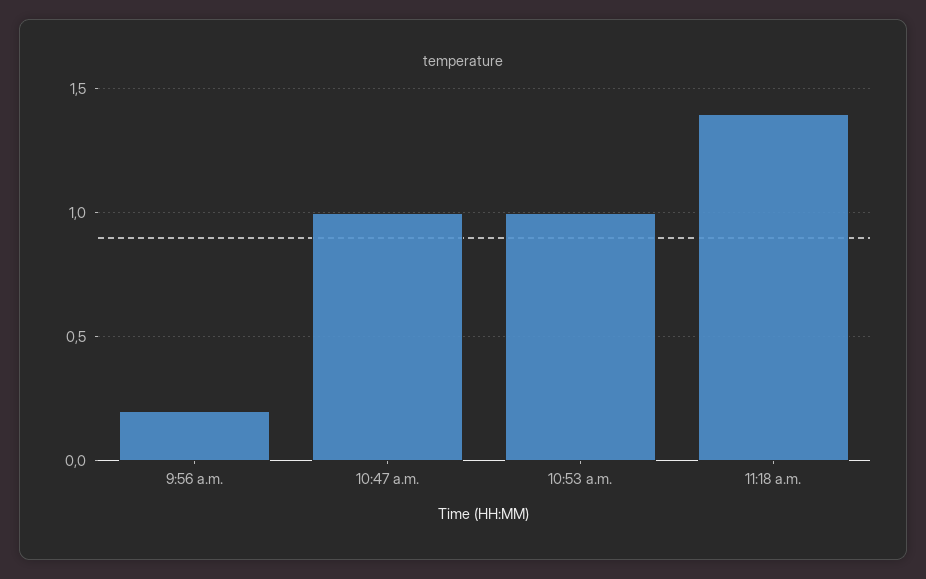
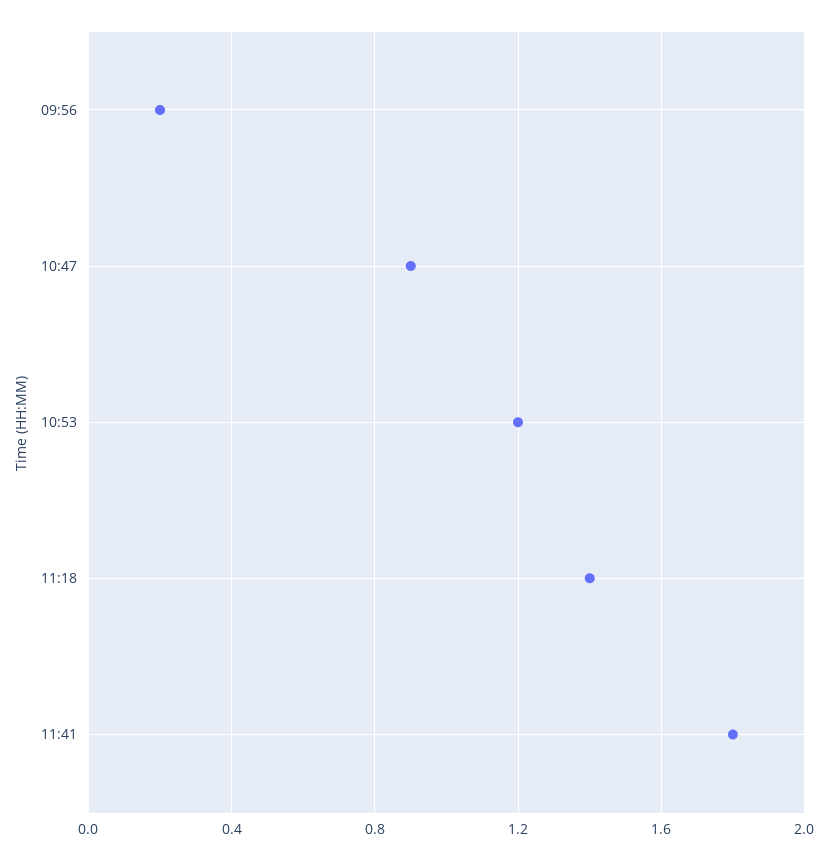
10:47 a.m.: 1 -> 0.9
10:53 a.m.: 1 -> 1.2
11:41: none -> 1.8

